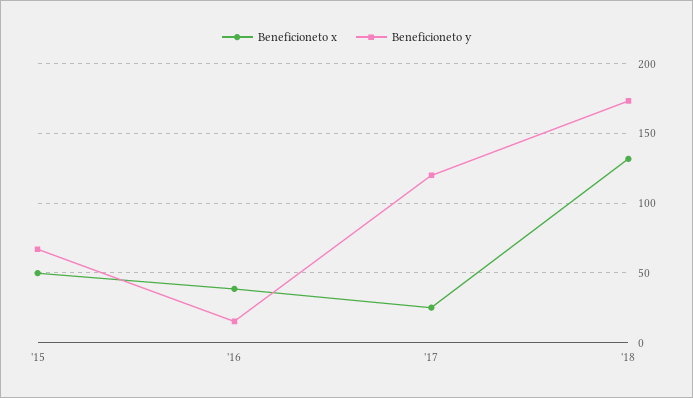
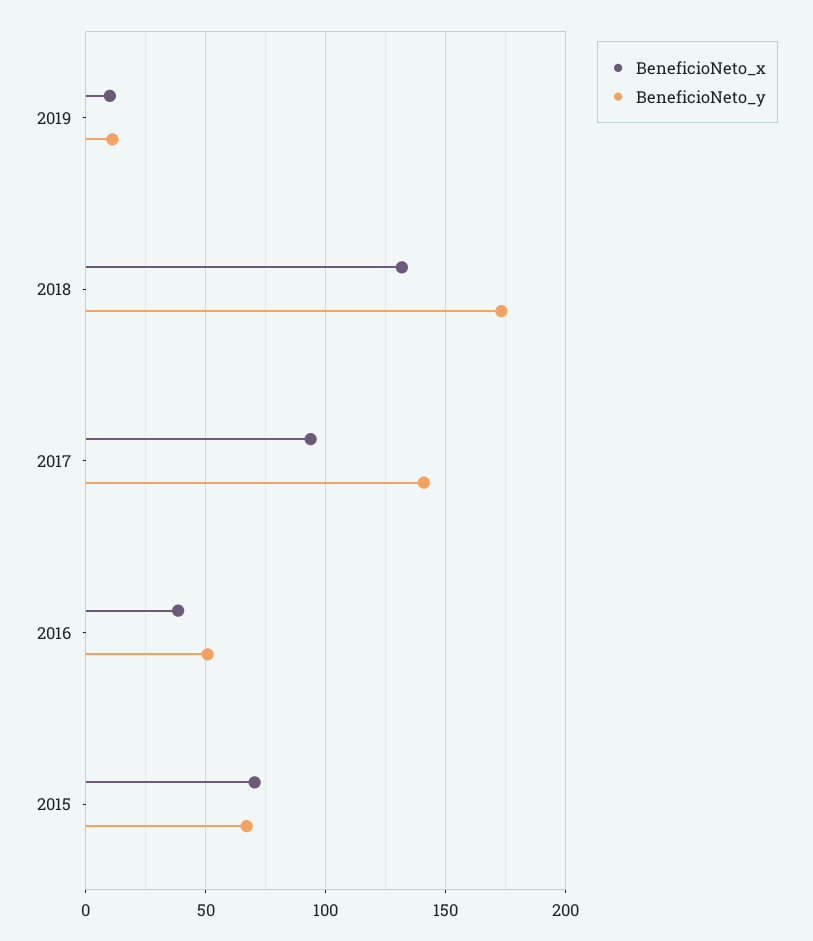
Beneficioneto x, '15: 50 -> 70
Beneficioneto y, '16: 15 -> 50
Beneficioneto x, '17: 25 -> 95
Beneficioneto y, '17: 120 -> 140
Beneficioneto x, 2019: none -> 10
Beneficioneto y, 2019: none -> 10

